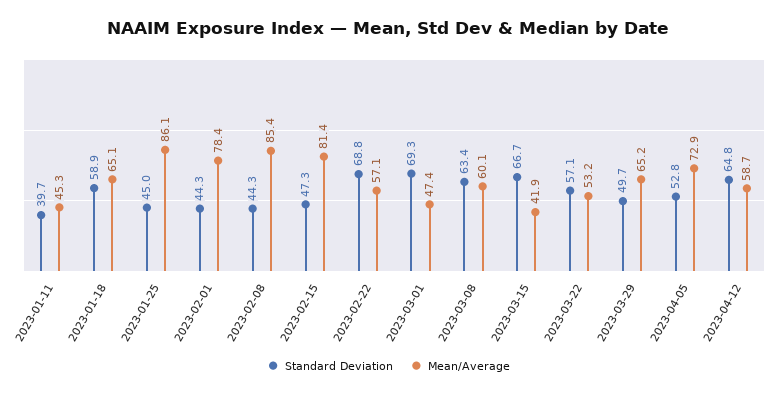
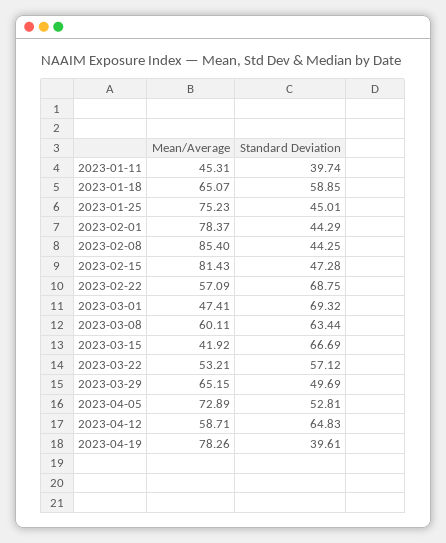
Mean/Average, 2023-01-25: 86.1 -> 75.23
Mean/Average, 2023-04-19: none -> 78.26
Standard Deviation, 2023-04-19: none -> 39.61

